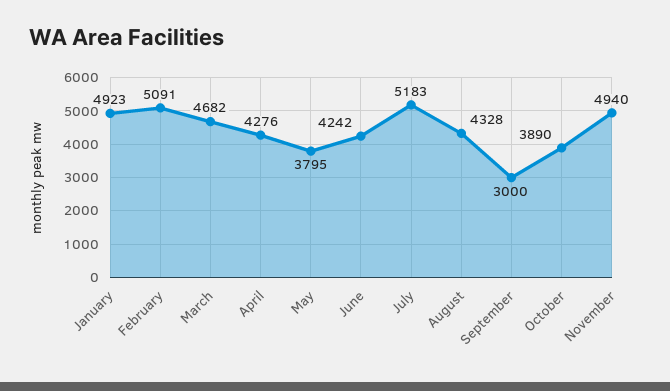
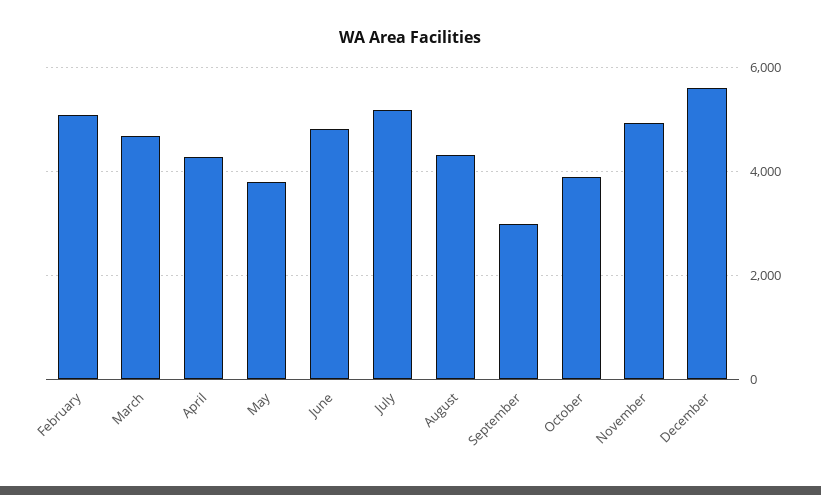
January: 4923 -> none
June: 4242 -> 4800
December: none -> 5600

